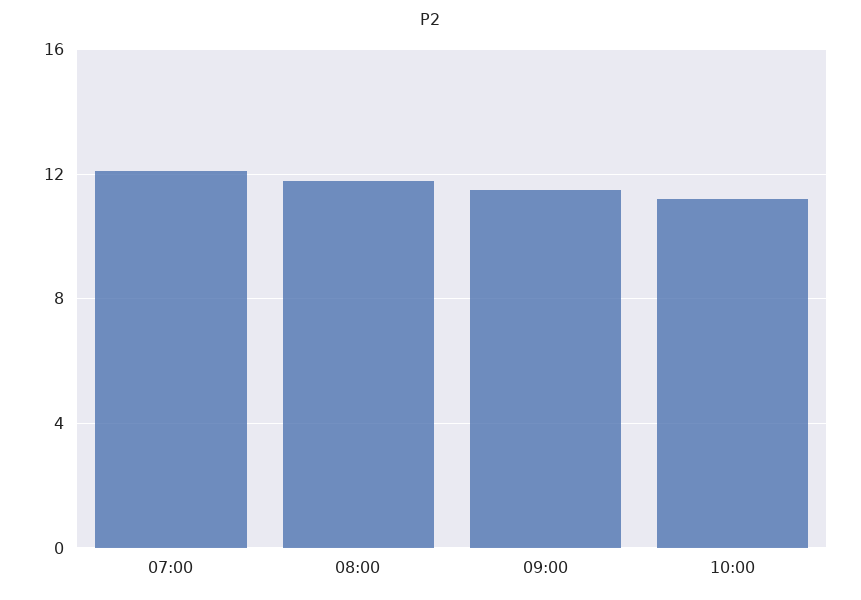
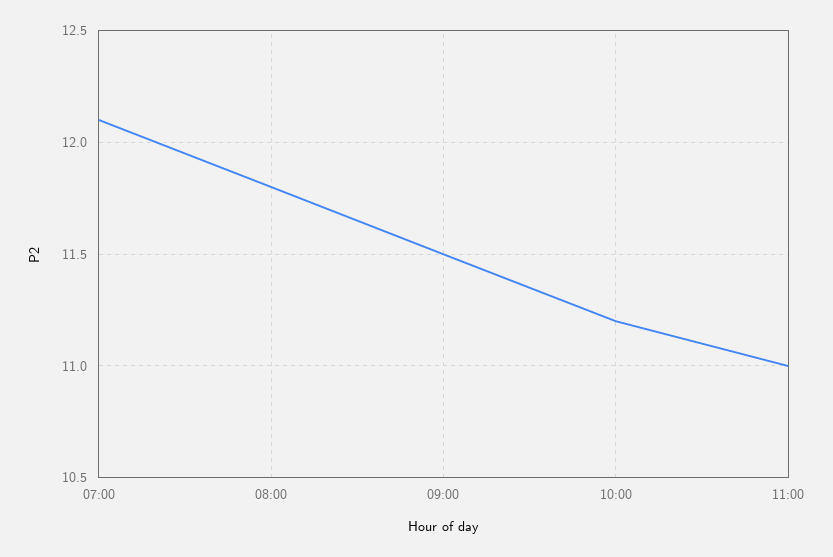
11:00: none -> 11

